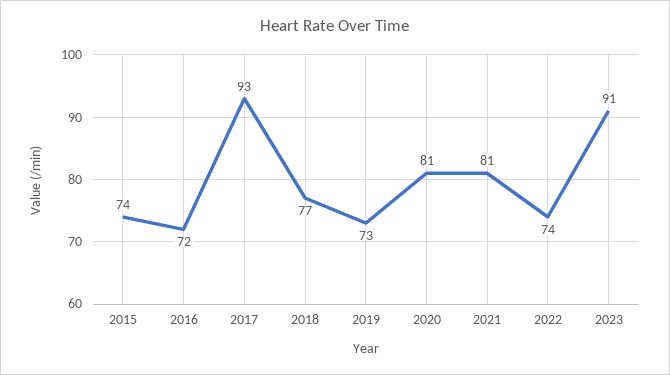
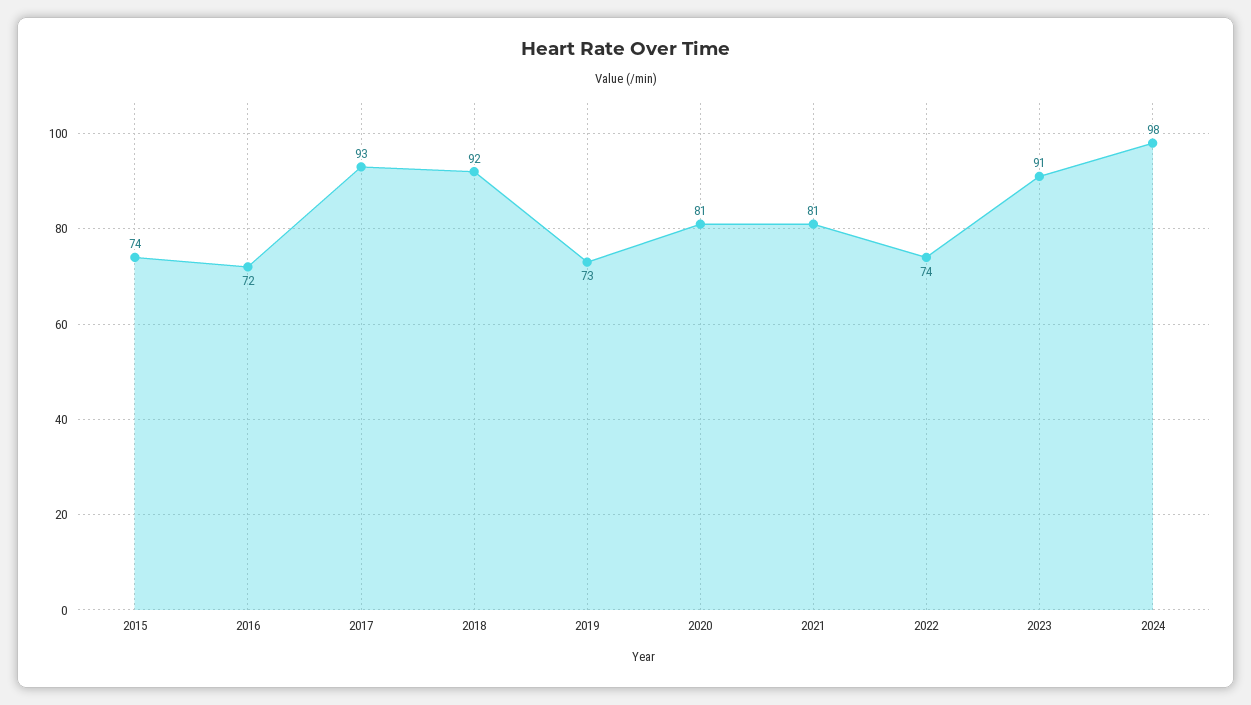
2018: 77 -> 92
2024: none -> 98

